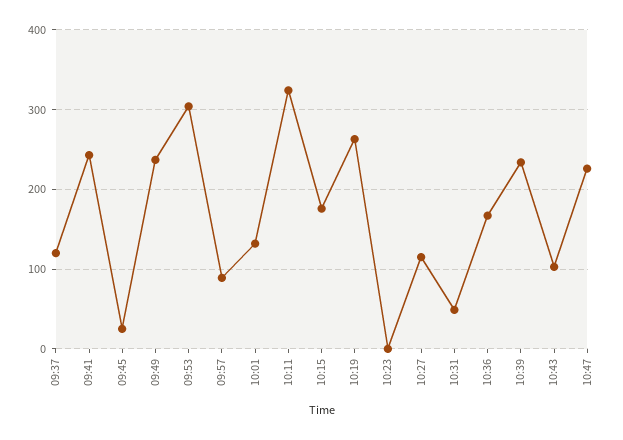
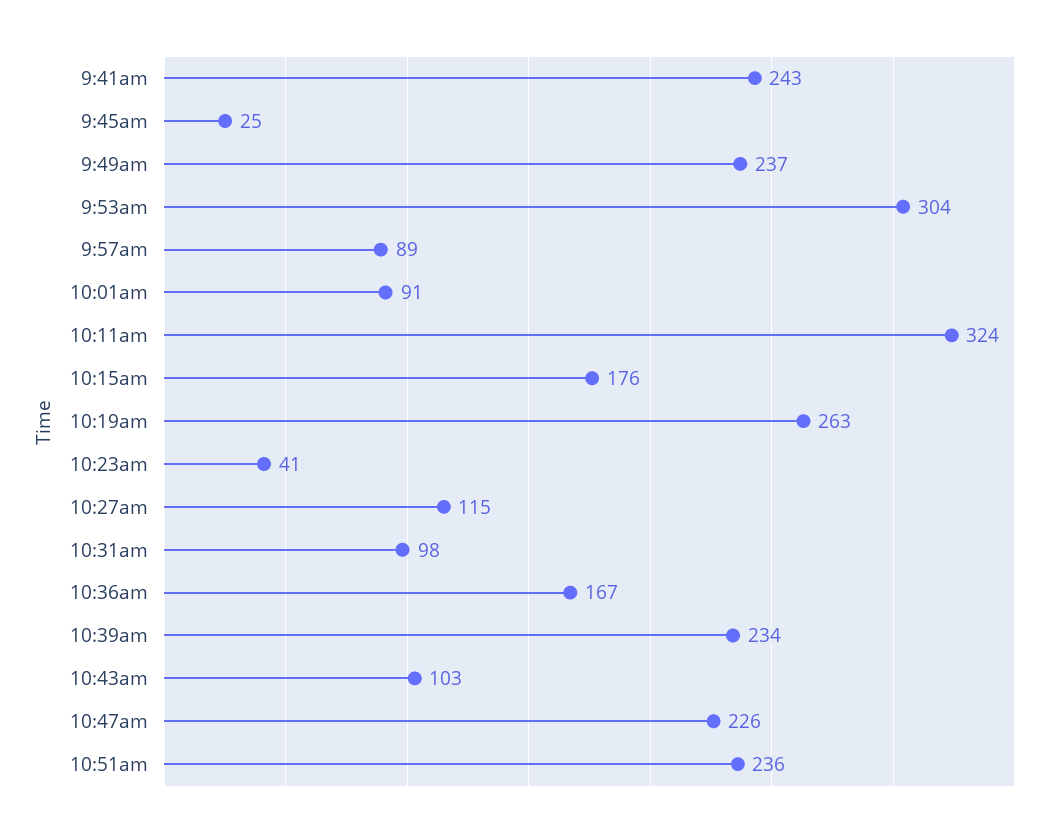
09:37: 120 -> none
10:01: 130 -> 91
10:23: 0 -> 41
10:31: 50 -> 98
10:51am: none -> 236

